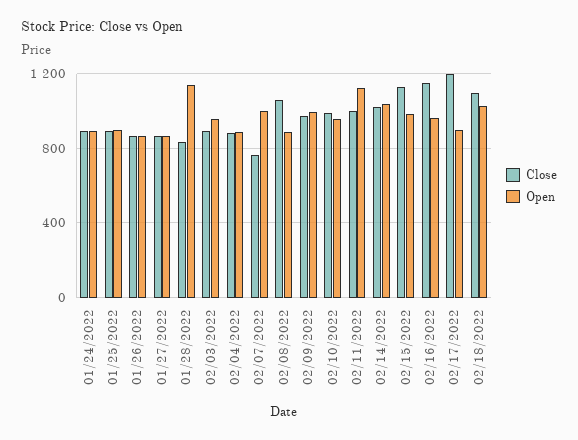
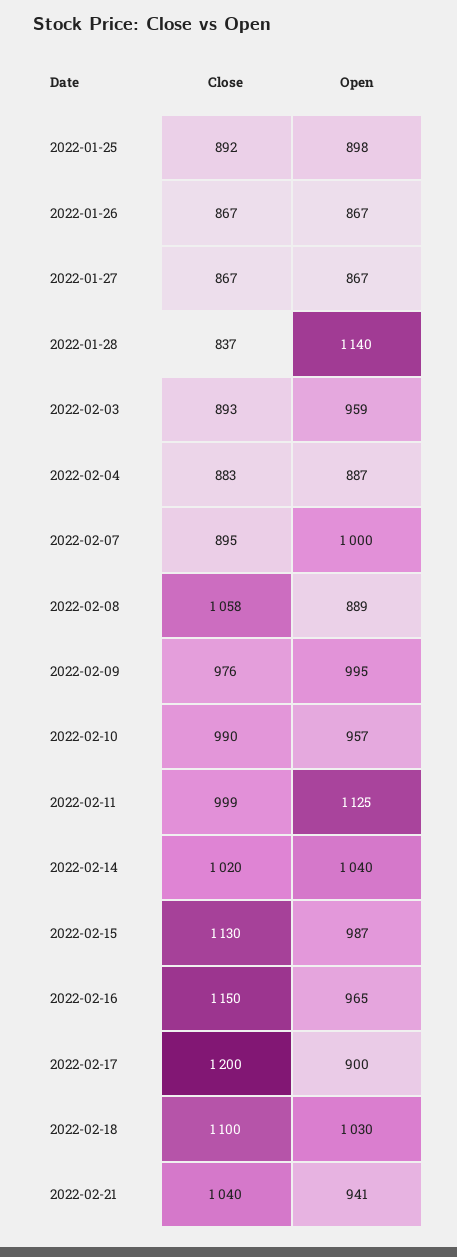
Close, 01/24/2022: 900 -> none
Open, 01/24/2022: 900 -> none
Close, 02/07/2022: 750 -> 895
Close, 2022-02-21: none -> 1040
Open, 2022-02-21: none -> 941

